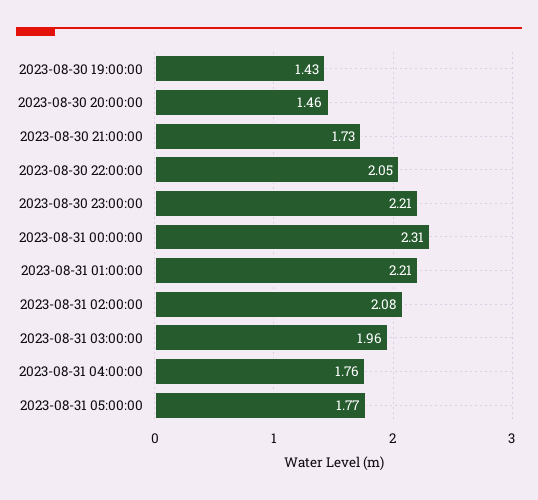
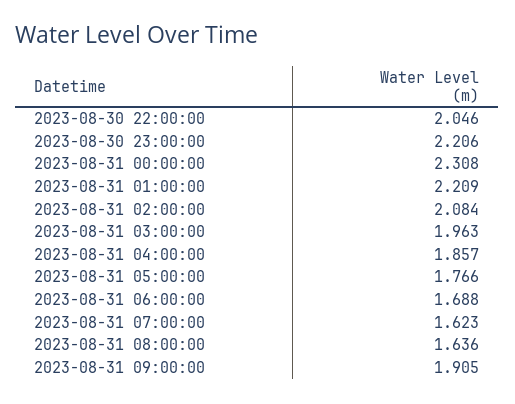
2023-08-30 19:00:00: 1.43 -> none
2023-08-30 20:00:00: 1.46 -> none
2023-08-30 21:00:00: 1.73 -> none
2023-08-31 04:00:00: 1.76 -> 1.857
2023-08-31 06:00:00: none -> 1.688
2023-08-31 07:00:00: none -> 1.623
2023-08-31 08:00:00: none -> 1.636
2023-08-31 09:00:00: none -> 1.905

